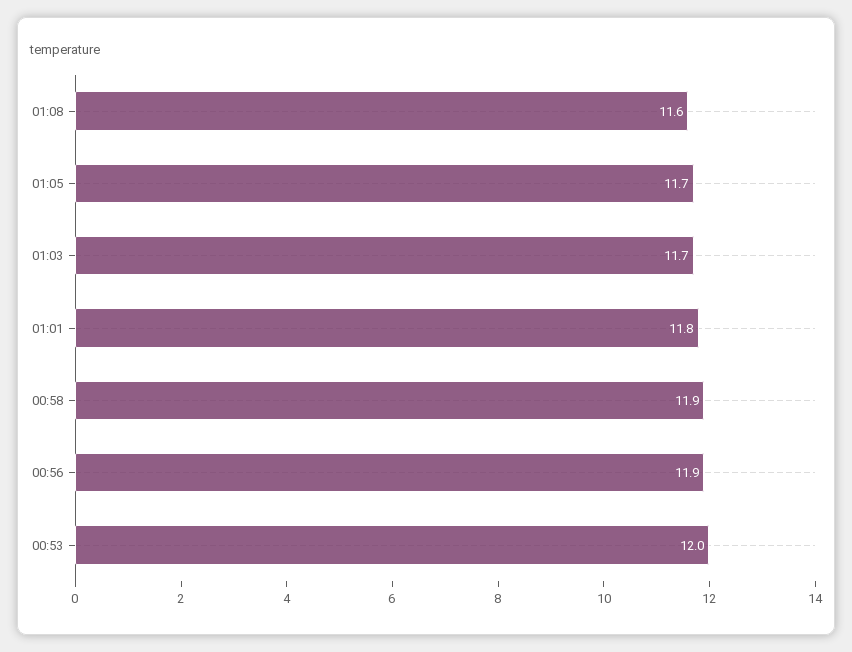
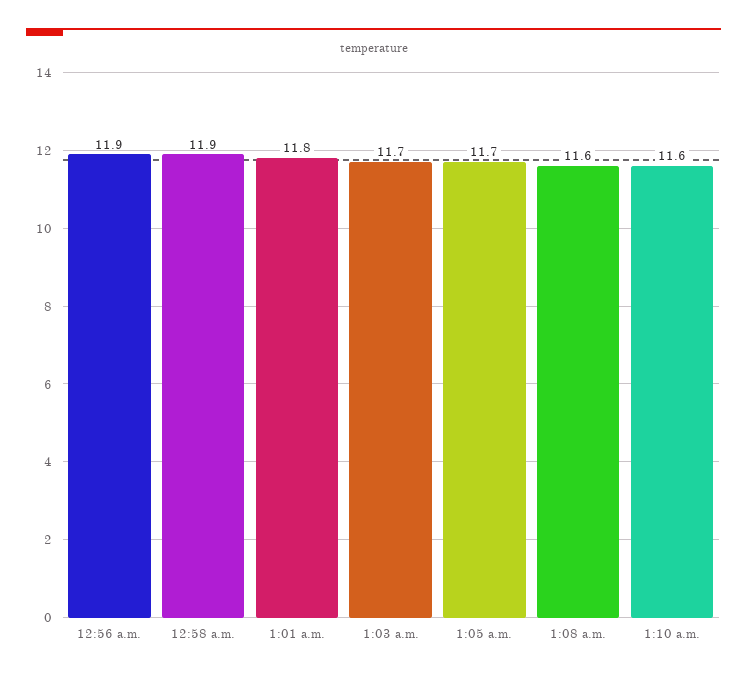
00:53: 12 -> none
1:10 a.m.: none -> 11.6

